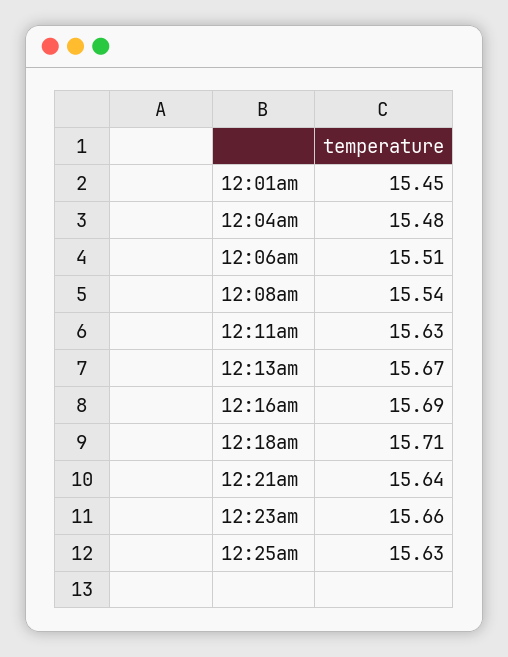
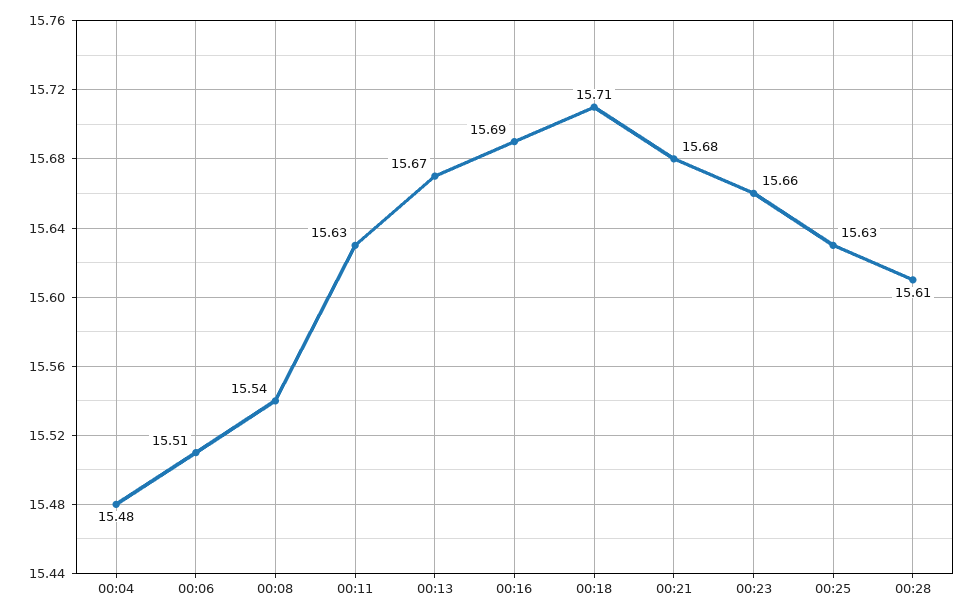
12:01am: 15.45 -> none
12:21am: 15.64 -> 15.68
00:28: none -> 15.61

